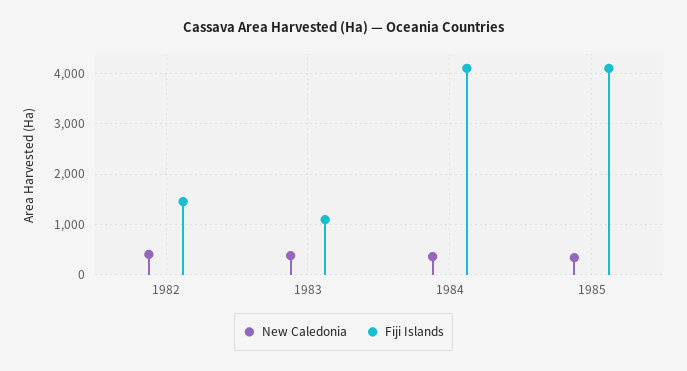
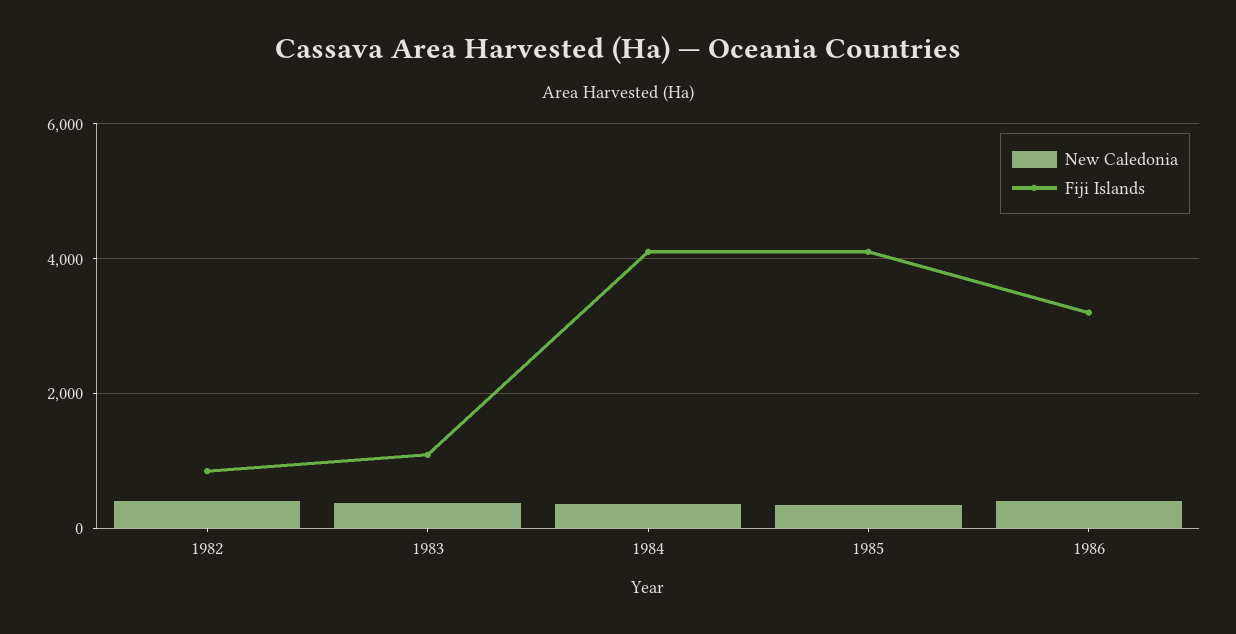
Fiji Islands, 1982: 1400 -> 800
New Caledonia, 1986: none -> 400
Fiji Islands, 1986: none -> 3200

